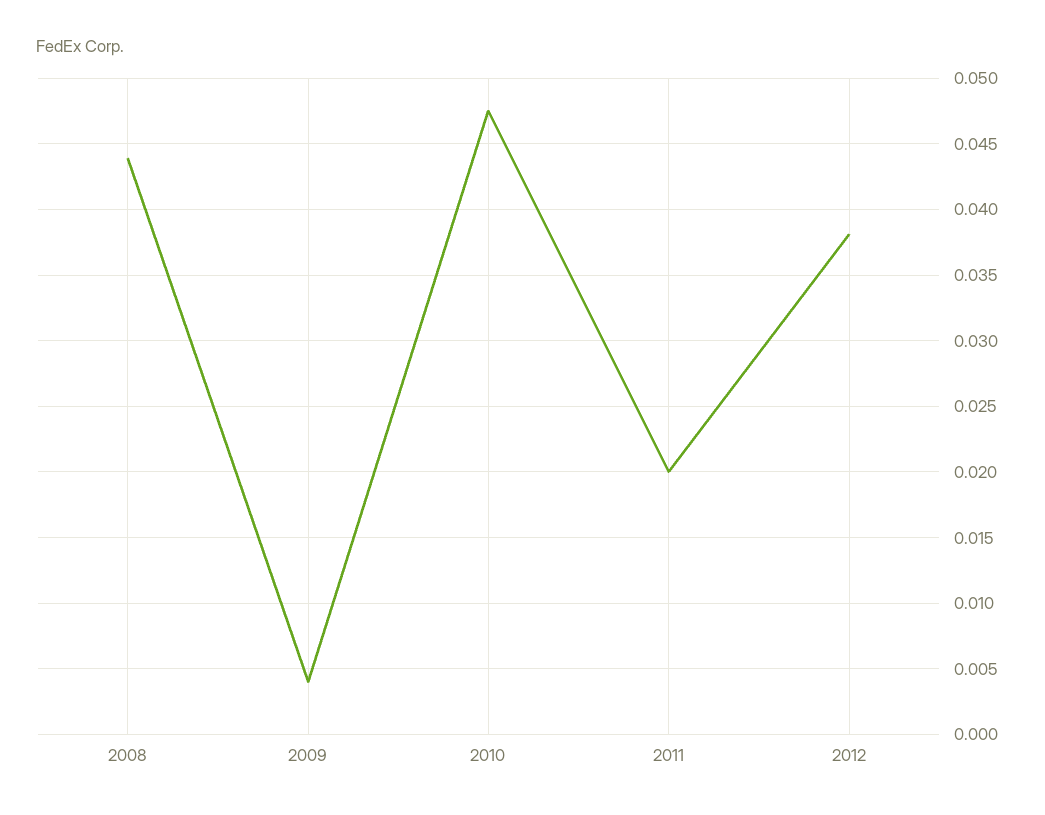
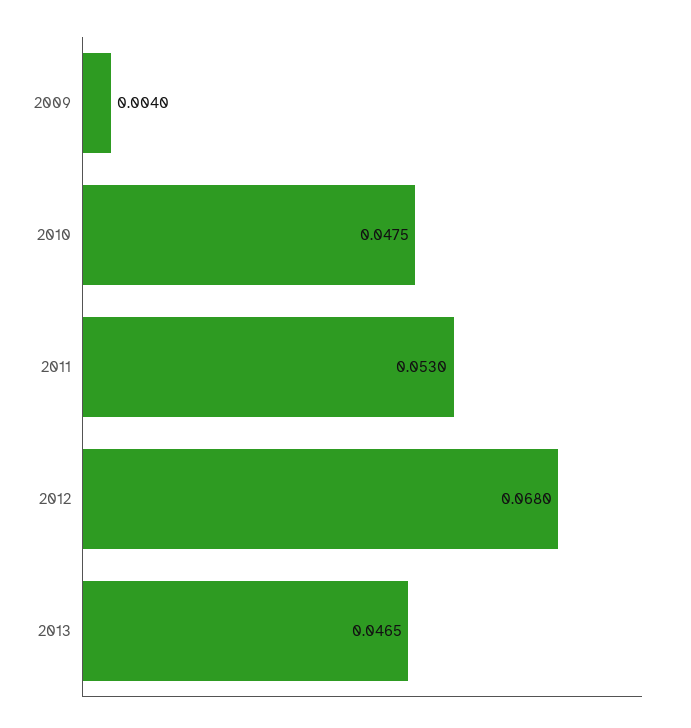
2008: 0.044 -> none
2011: 0.02 -> 0.053
2012: 0.038 -> 0.068
2013: none -> 0.0465

